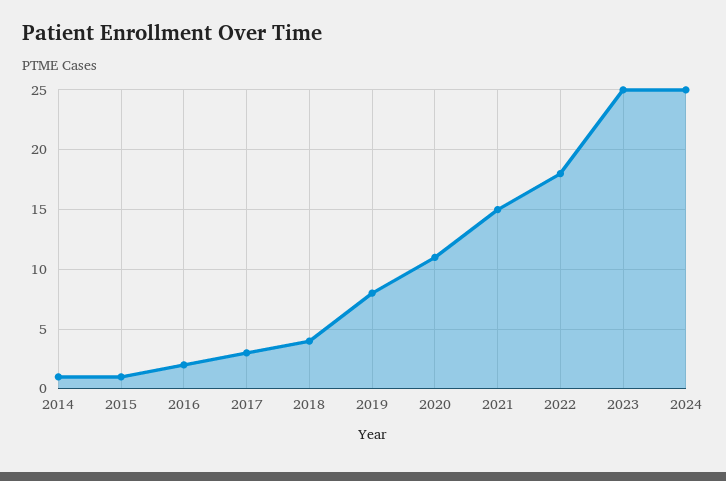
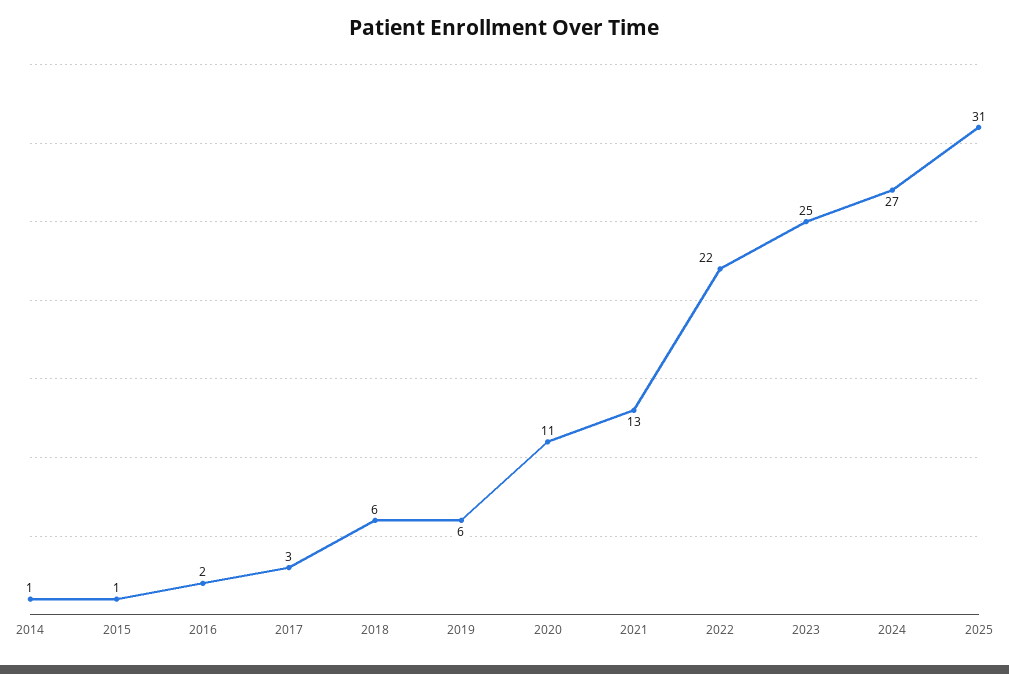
2018: 4 -> 6
2019: 8 -> 6
2021: 15 -> 13
2022: 18 -> 22
2024: 25 -> 27
2025: none -> 31

